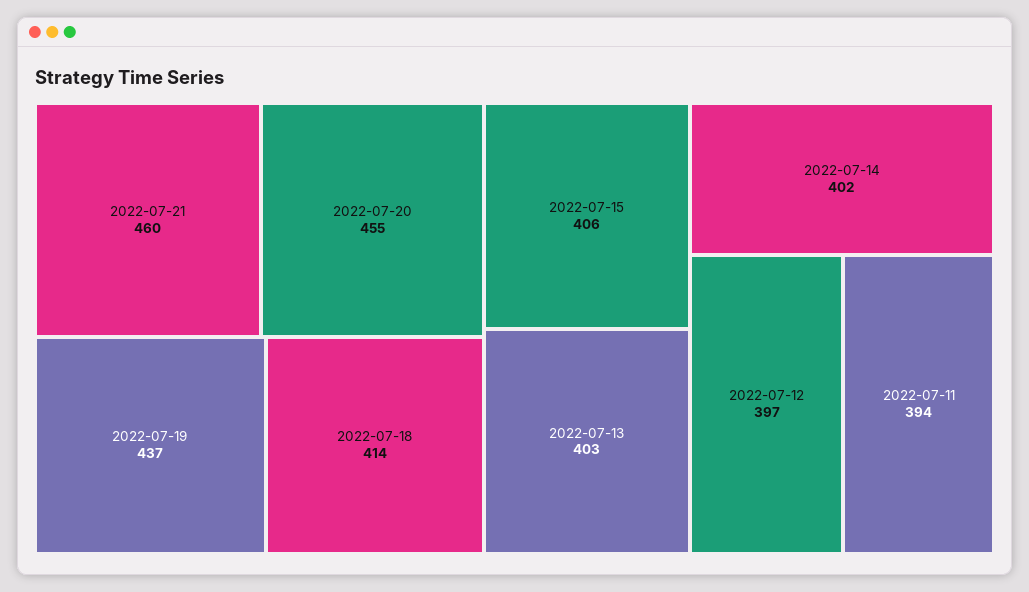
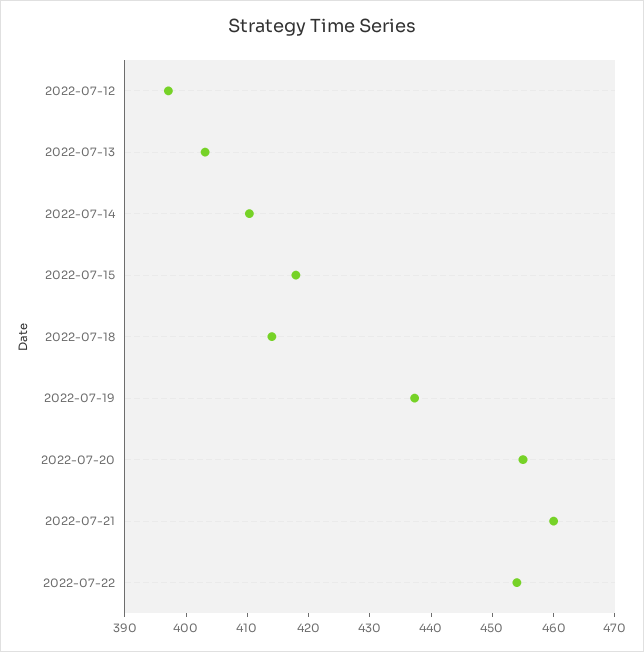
2022-07-15: 406 -> 418
2022-07-14: 402 -> 410
2022-07-11: 394 -> none
2022-07-22: none -> 454

